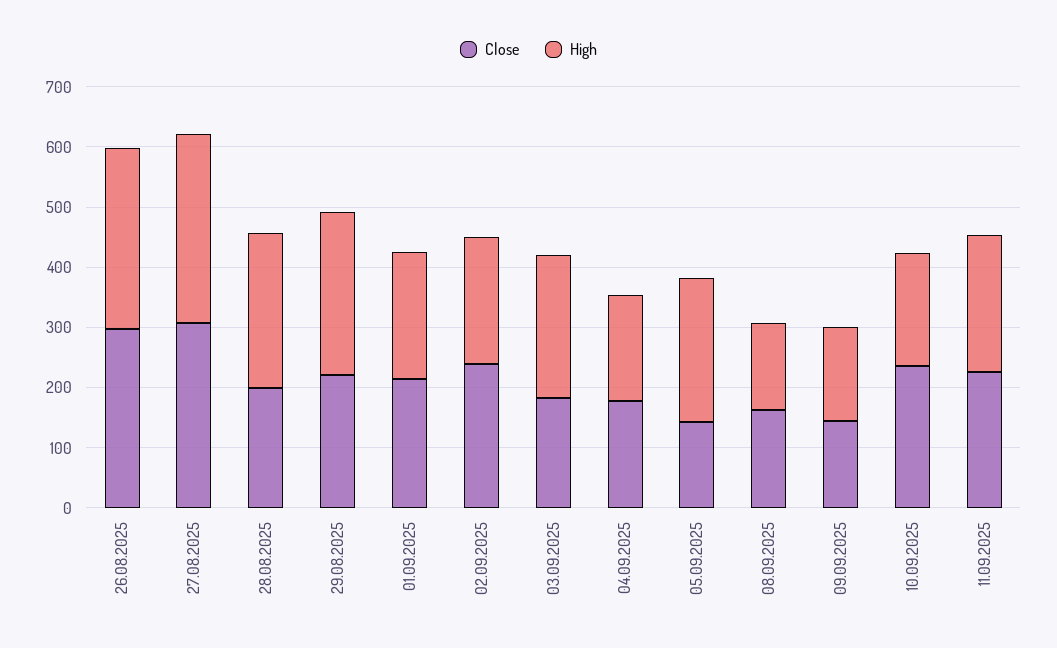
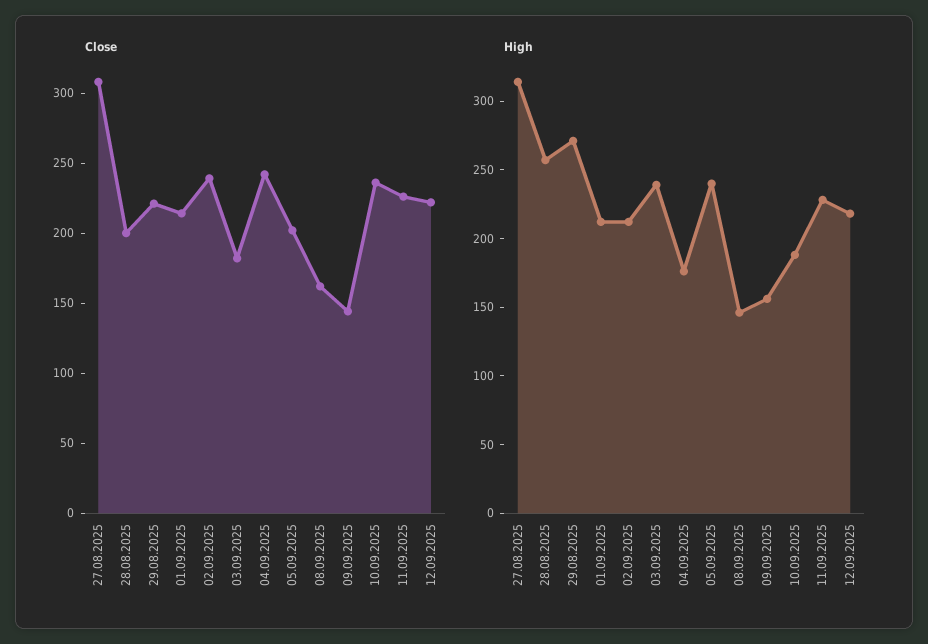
Close, 26.08.2025: 300 -> none
High, 26.08.2025: 300 -> none
Close, 04.09.2025: 180 -> 240
Close, 05.09.2025: 140 -> 200
Close, 12.09.2025: none -> 220
High, 12.09.2025: none -> 220

